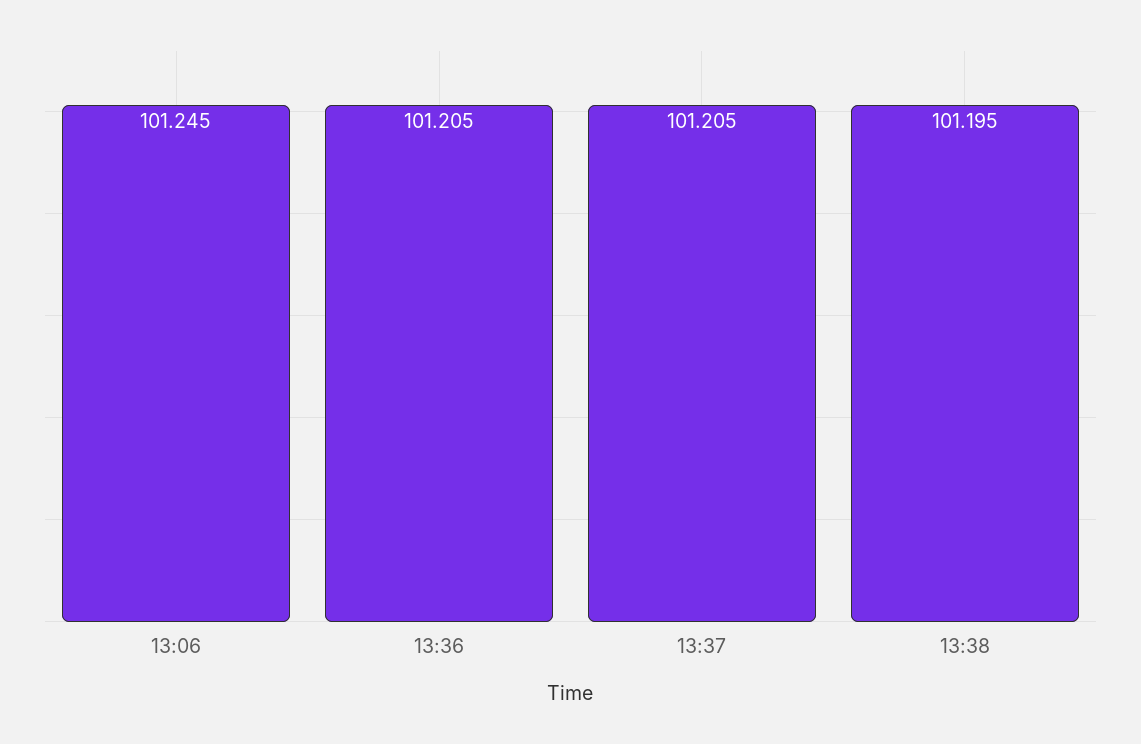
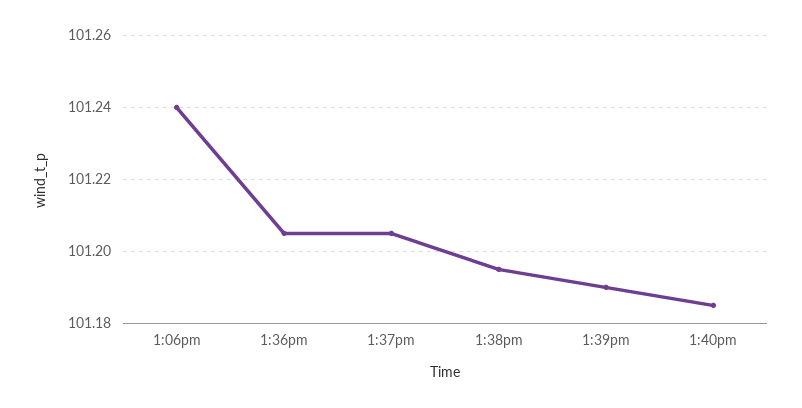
13:06: 101.245 -> 101.24
1:39pm: none -> 101.19
1:40pm: none -> 101.185

